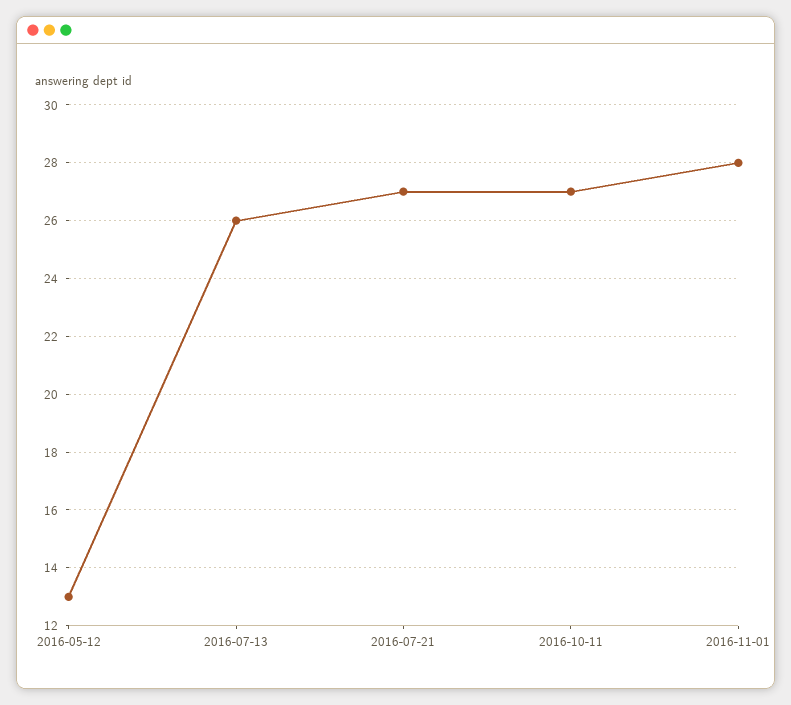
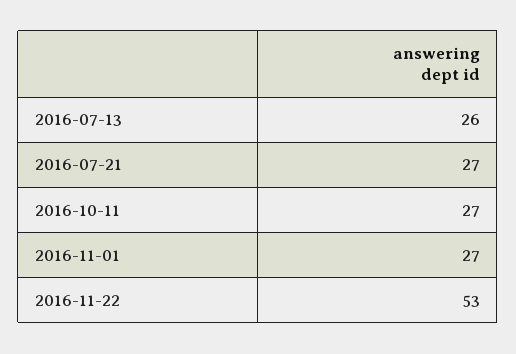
2016-05-12: 13 -> none
2016-11-01: 28 -> 27
2016-11-22: none -> 53

